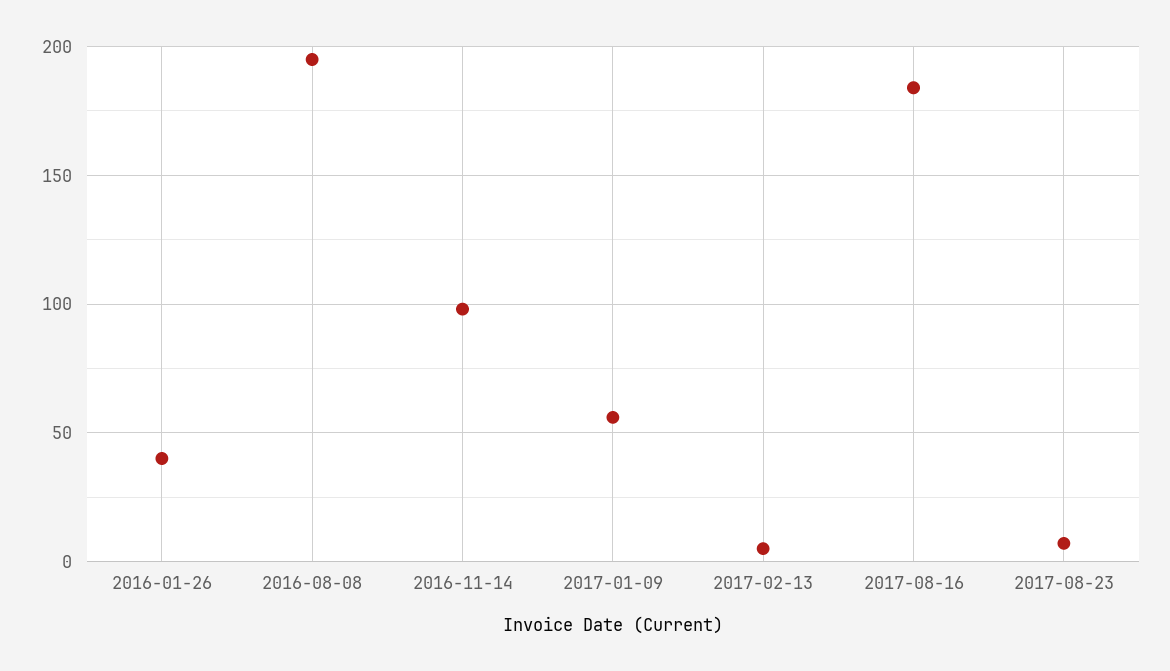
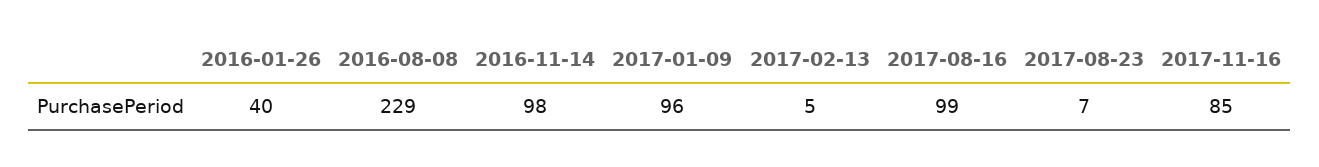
2016-08-08: 195 -> 229
2017-01-09: 55 -> 96
2017-08-16: 185 -> 99
2017-11-16: none -> 85

